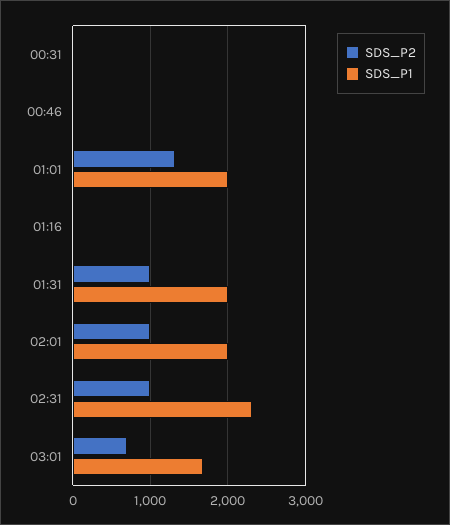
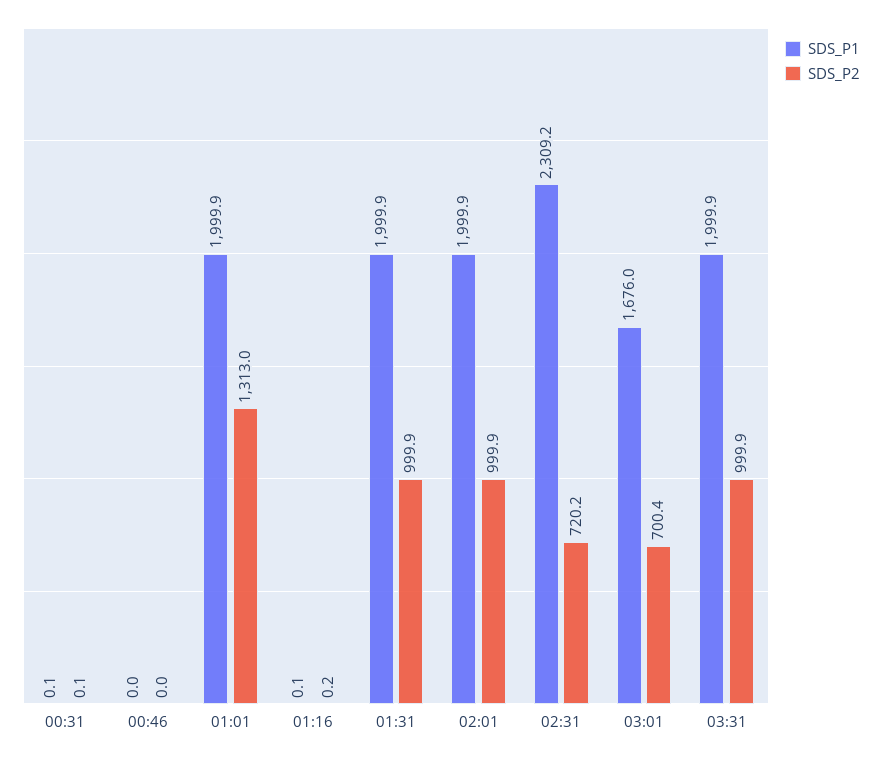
SDS_P2, 02:31: 1000 -> 720.2
SDS_P1, 03:31: none -> 1999.9
SDS_P2, 03:31: none -> 999.9

